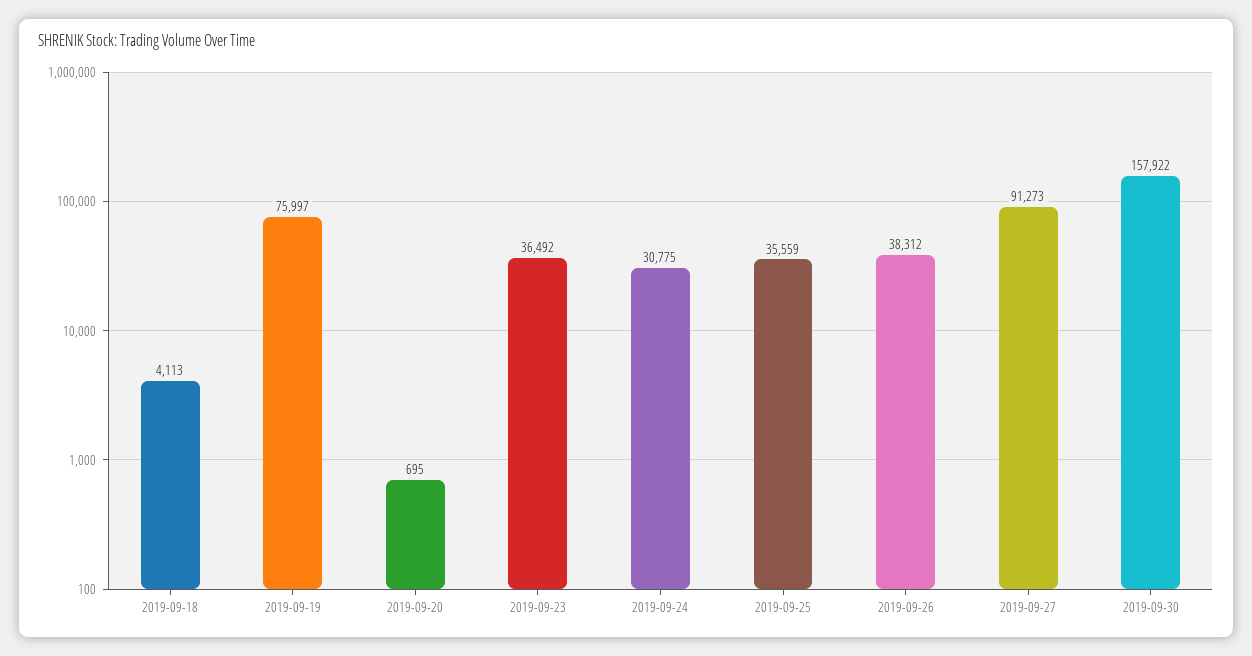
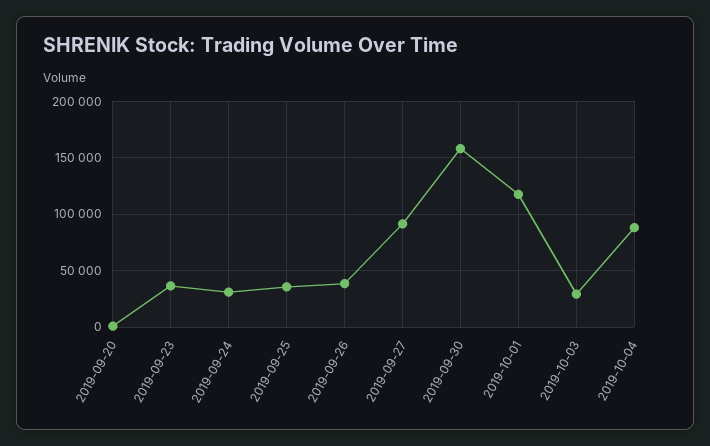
2019-09-18: 4113 -> none
2019-09-19: 75997 -> none
2019-10-01: none -> 120000
2019-10-03: none -> 30000
2019-10-04: none -> 90000

